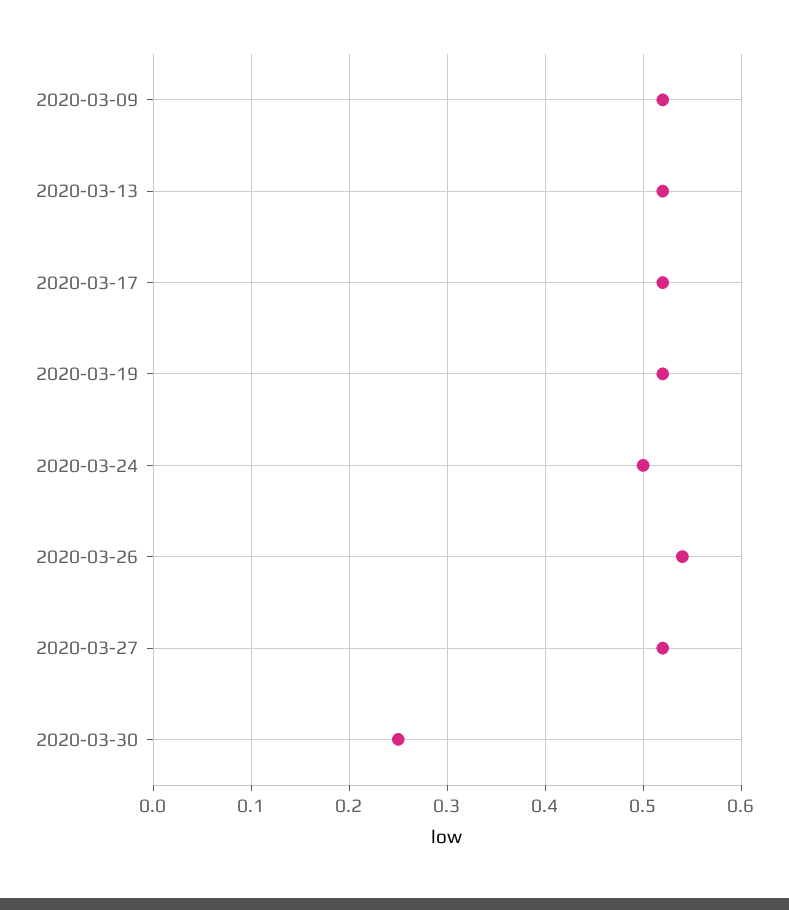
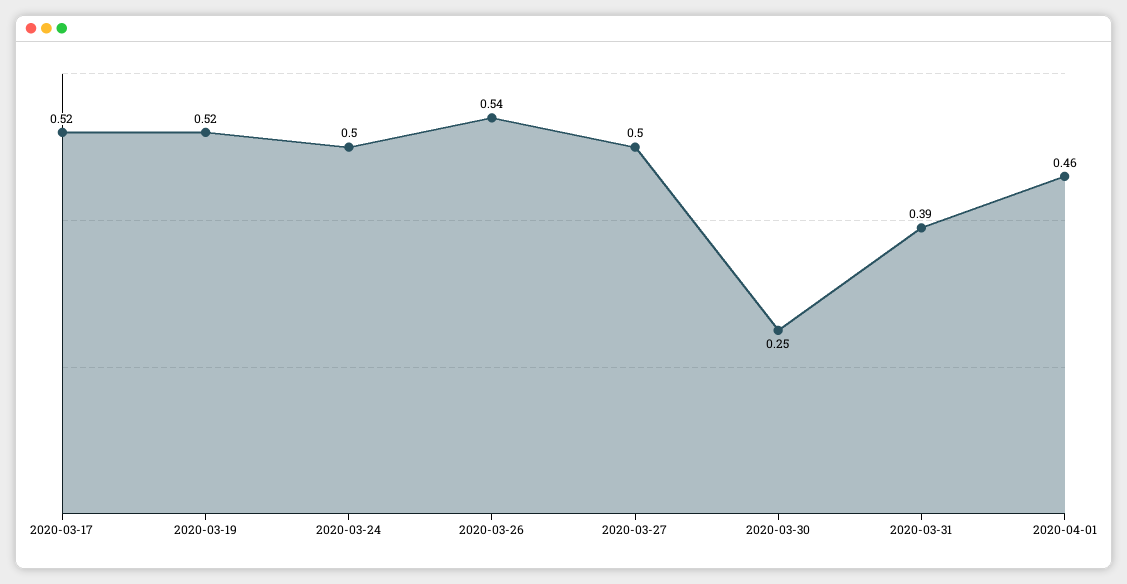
2020-03-09: 0.52 -> none
2020-03-13: 0.52 -> none
2020-03-27: 0.52 -> 0.5
2020-03-31: none -> 0.39
2020-04-01: none -> 0.46

